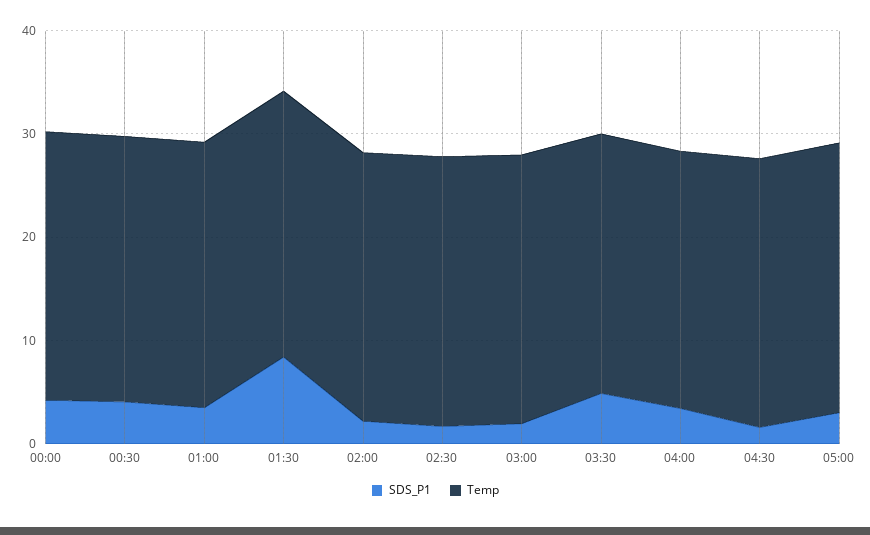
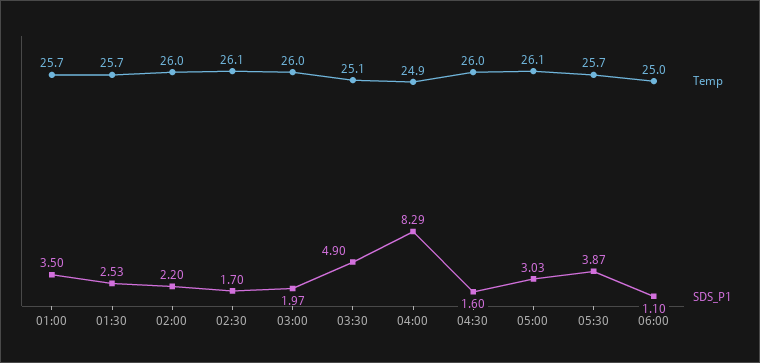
SDS_P1, 00:00: 4 -> none
Temp, 00:00: 26 -> none
SDS_P1, 00:30: 4 -> none
Temp, 00:30: 26 -> none
SDS_P1, 01:30: 8 -> 2.53
SDS_P1, 04:00: 4 -> 8.29
Temp, 05:30: none -> 25.7
SDS_P1, 05:30: none -> 3.87
Temp, 06:00: none -> 25
SDS_P1, 06:00: none -> 1.1

